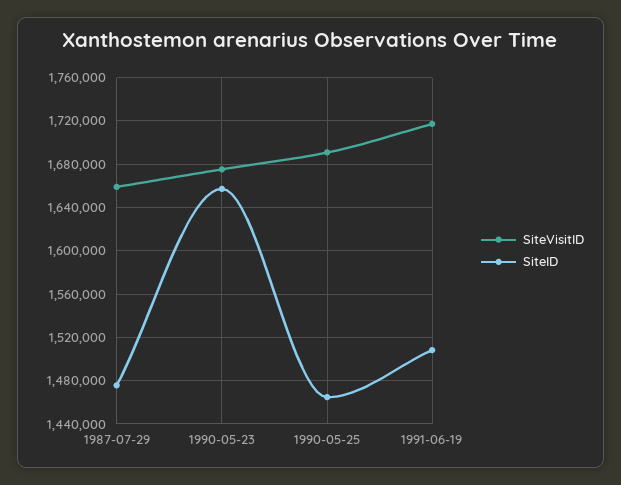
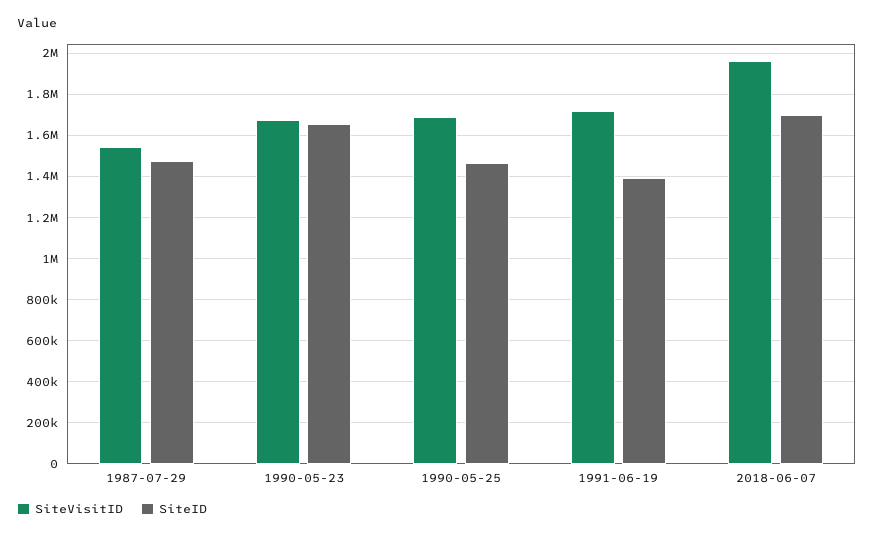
SiteVisitID, 1987-07-29: 1660000 -> 1550000
SiteID, 1991-06-19: 1510000 -> 1400000
SiteVisitID, 2018-06-07: none -> 1950000
SiteID, 2018-06-07: none -> 1700000

